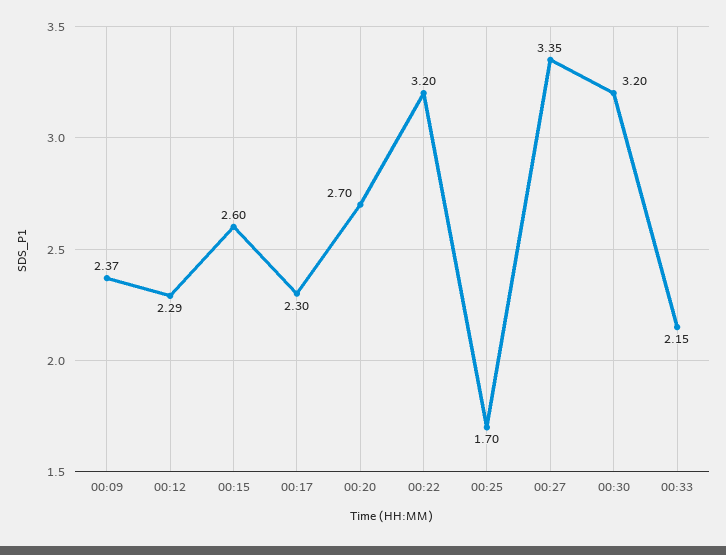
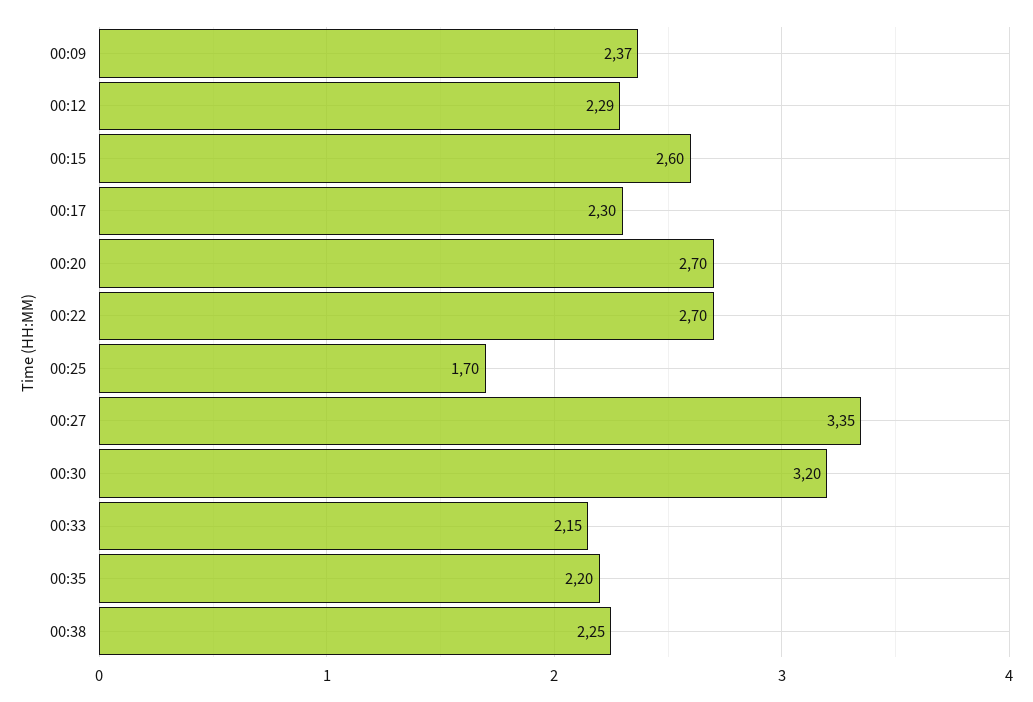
00:22: 3.2 -> 2.7
00:35: none -> 2.2
00:38: none -> 2.25

